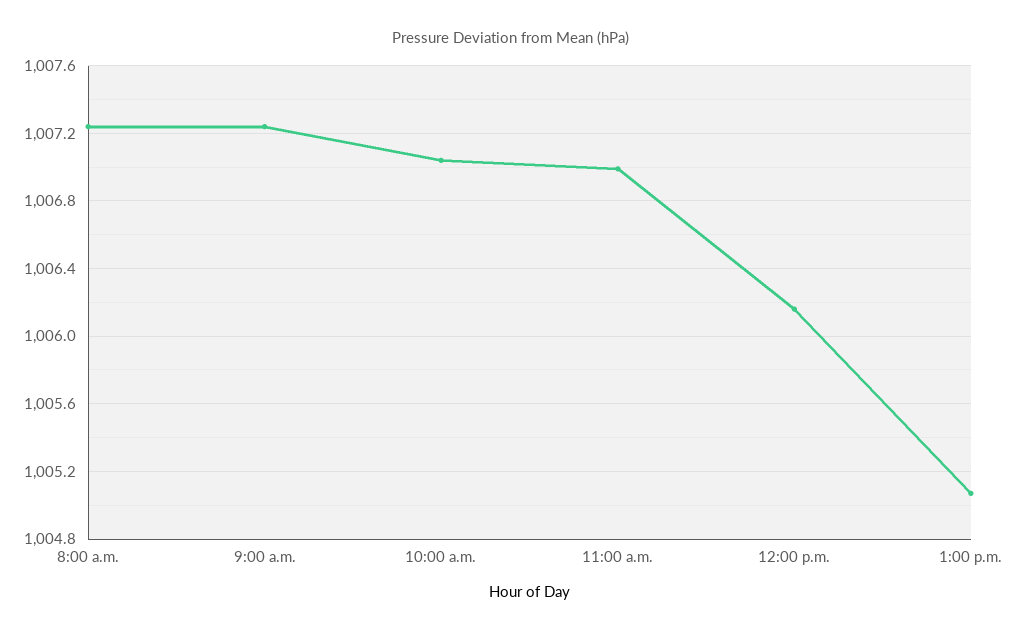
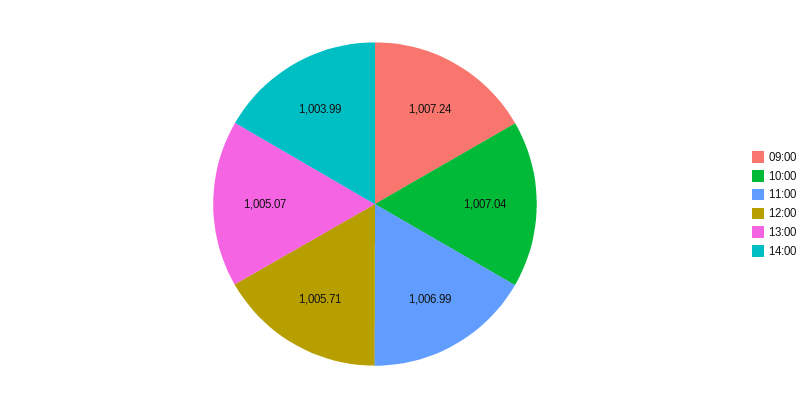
8:00 a.m.: 1007.25 -> none
12:00 p.m.: 1006.15 -> 1005.71
14:00: none -> 1003.99

